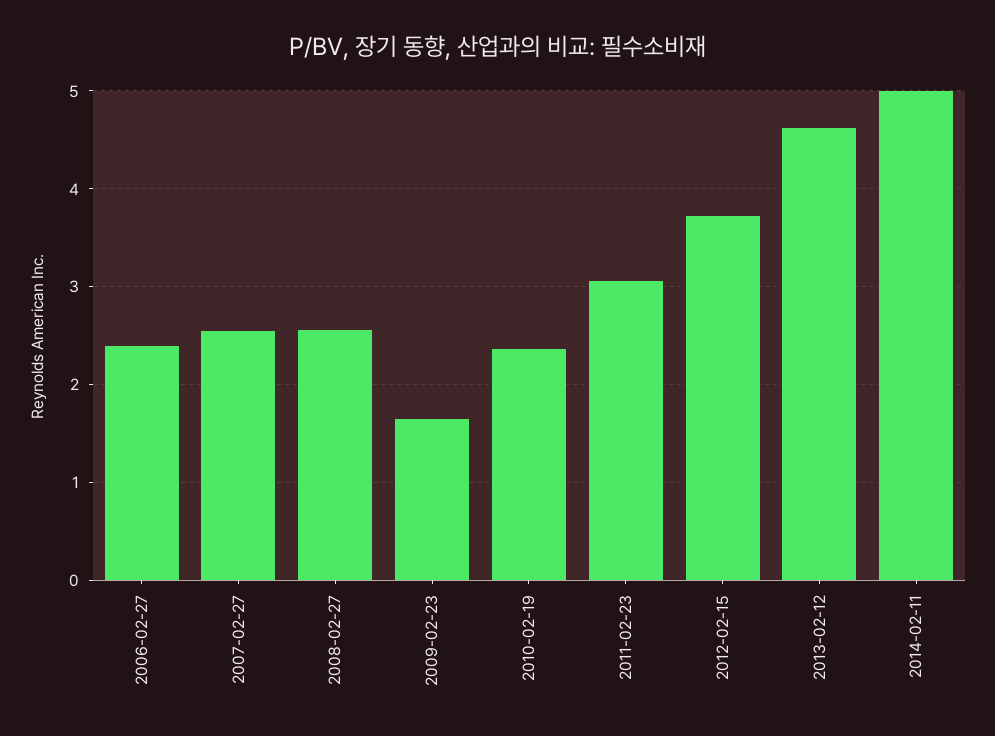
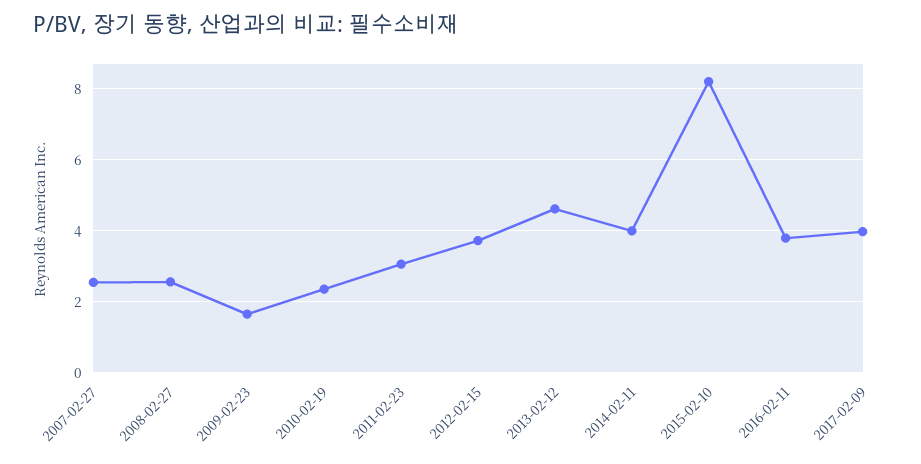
2006-02-27: 2.4 -> none
2014-02-11: 5 -> 4
2015-02-10: none -> 8.2
2016-02-11: none -> 3.8
2017-02-09: none -> 4

